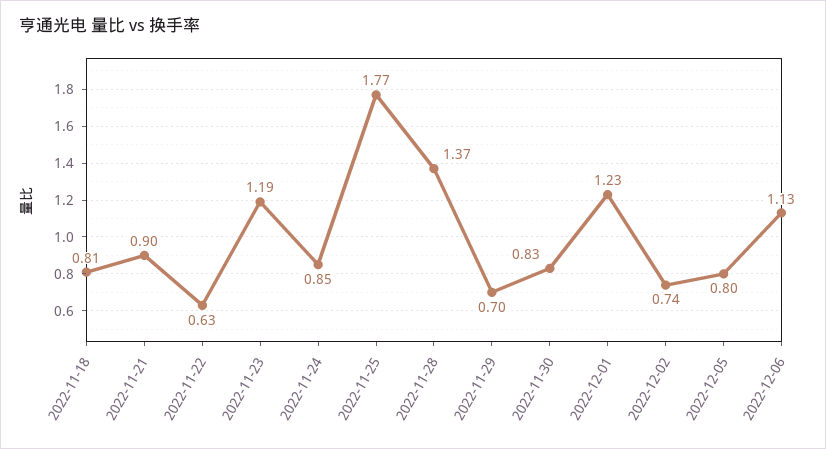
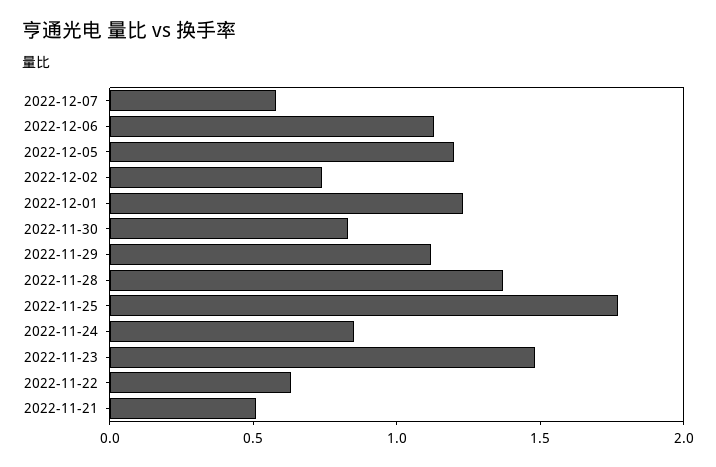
2022-11-18: 0.81 -> none
2022-11-21: 0.9 -> 0.5
2022-11-23: 1.19 -> 1.5
2022-11-29: 0.7 -> 1.1
2022-12-05: 0.8 -> 1.2
2022-12-07: none -> 0.6

